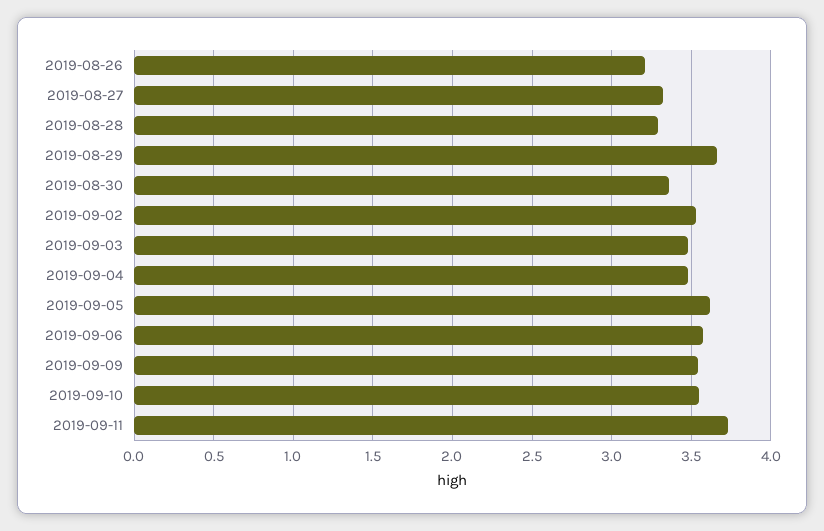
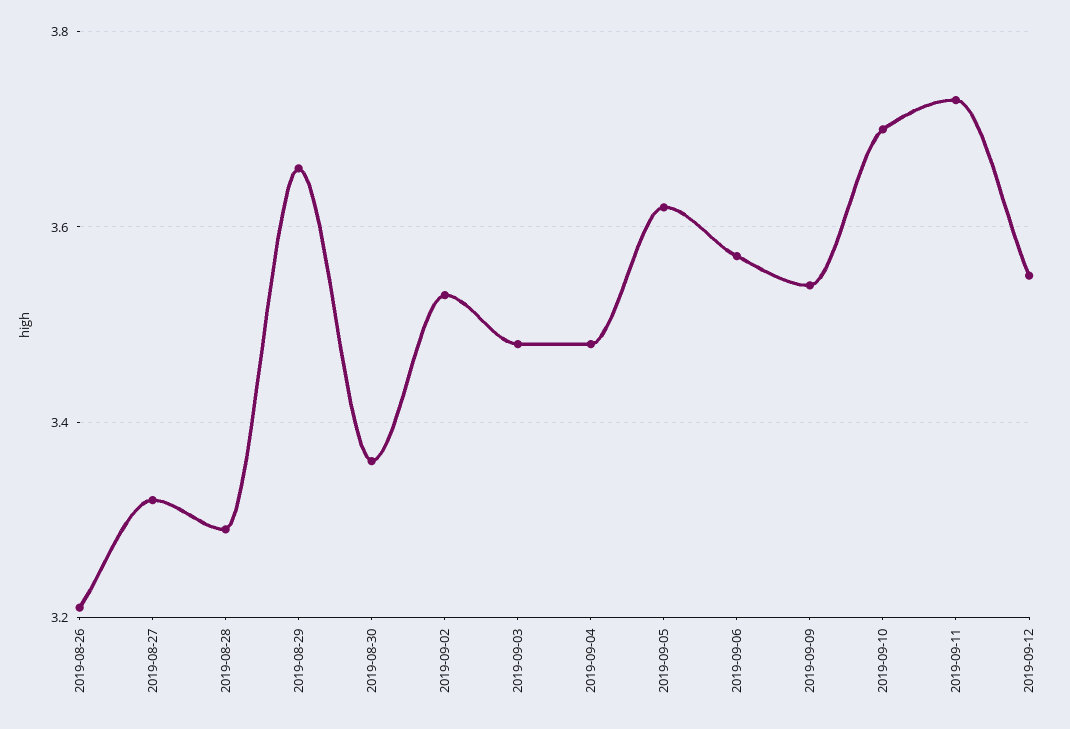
2019-09-10: 3.55 -> 3.7
2019-09-12: none -> 3.55

